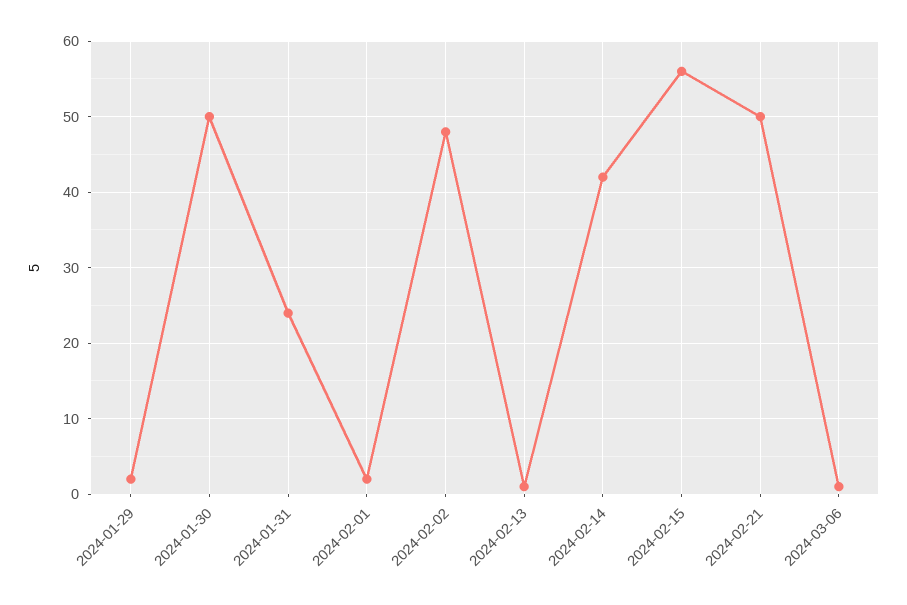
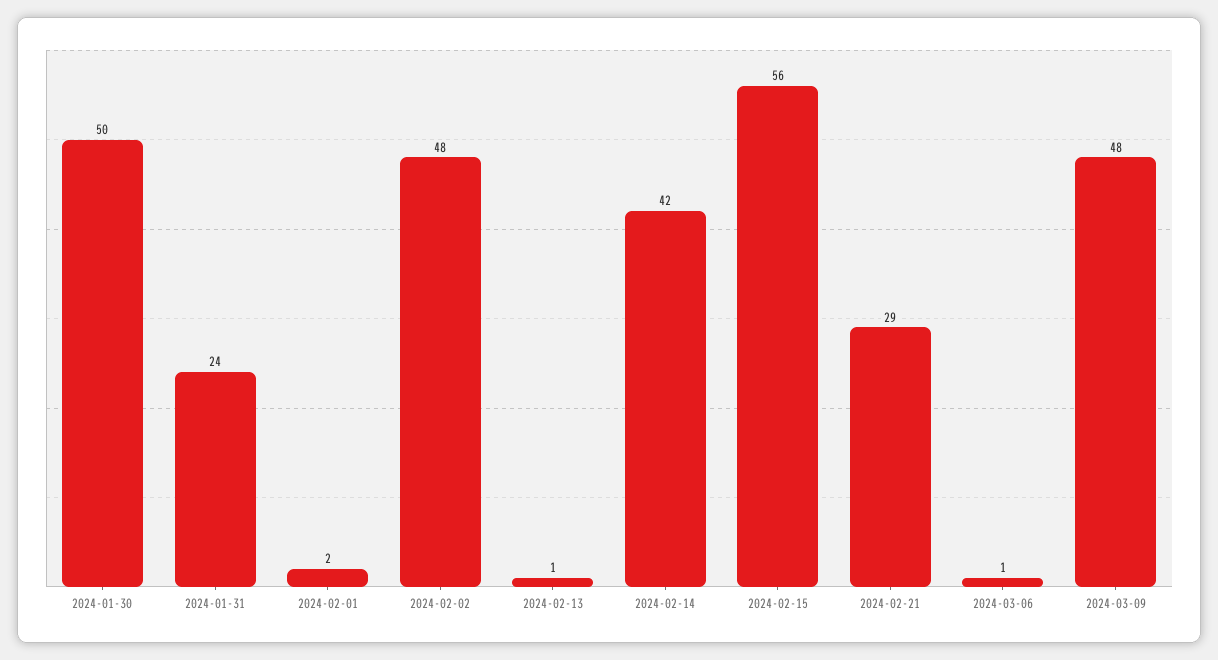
2024-01-29: 2 -> none
2024-02-21: 50 -> 29
2024-03-09: none -> 48

